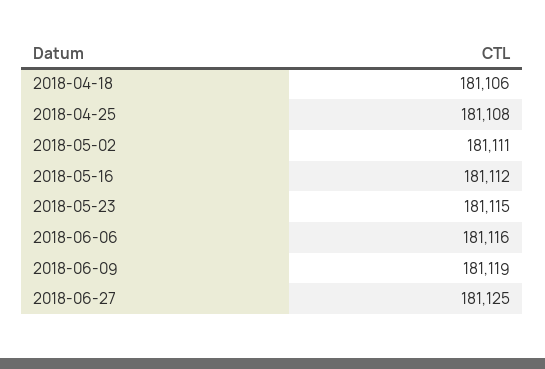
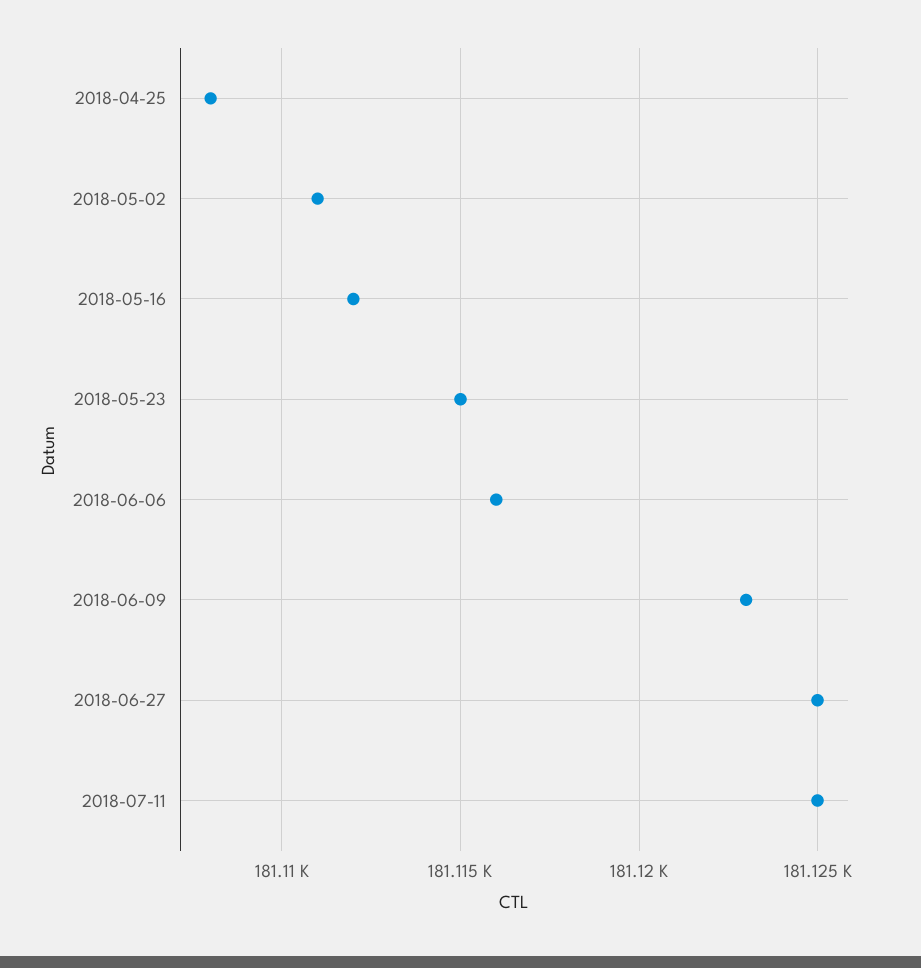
2018-04-18: 181106 -> none
2018-06-09: 181119 -> 181123
2018-07-11: none -> 181125

